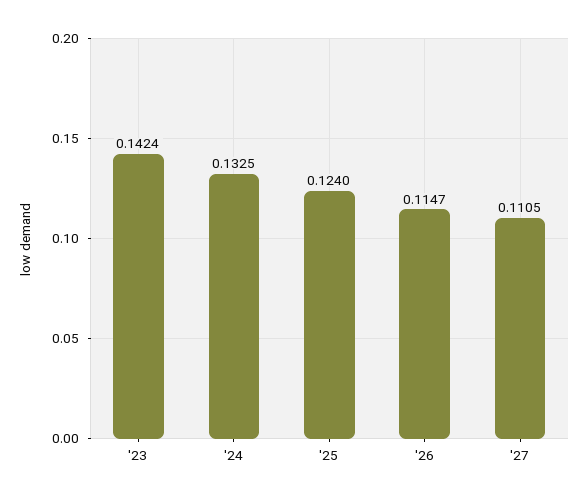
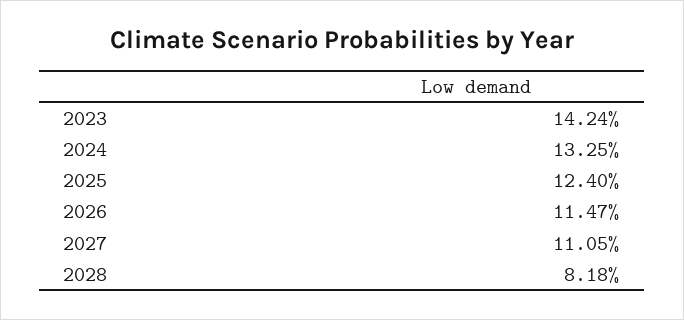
2028: none -> 0.0818

